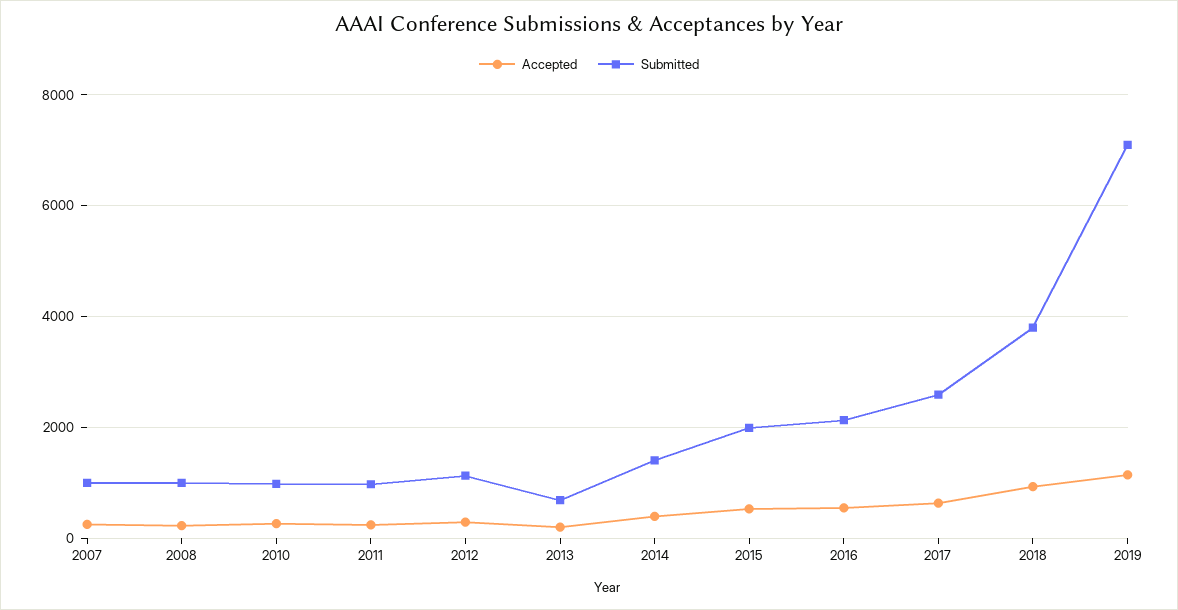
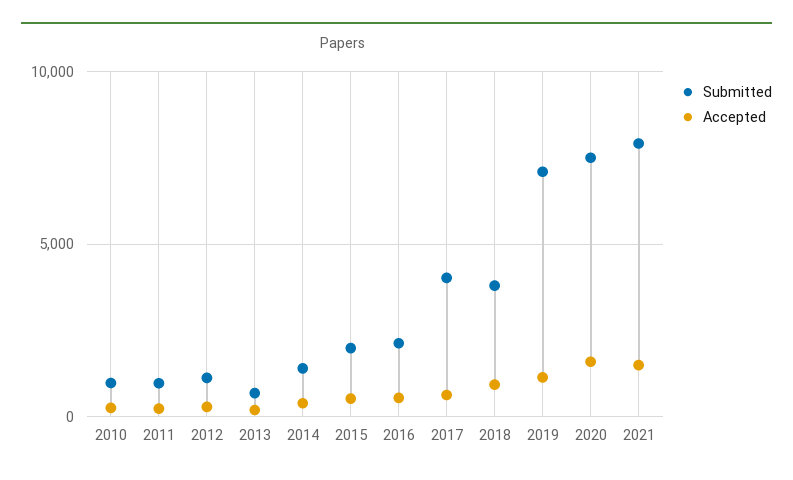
Accepted, 2007: 200 -> none
Submitted, 2007: 1000 -> none
Accepted, 2008: 200 -> none
Submitted, 2008: 1000 -> none
Submitted, 2017: 2600 -> 4000
Submitted, 2020: none -> 7500
Accepted, 2020: none -> 1500
Submitted, 2021: none -> 8000
Accepted, 2021: none -> 1500

